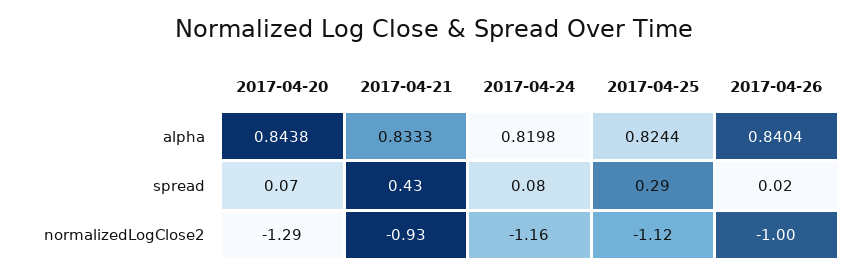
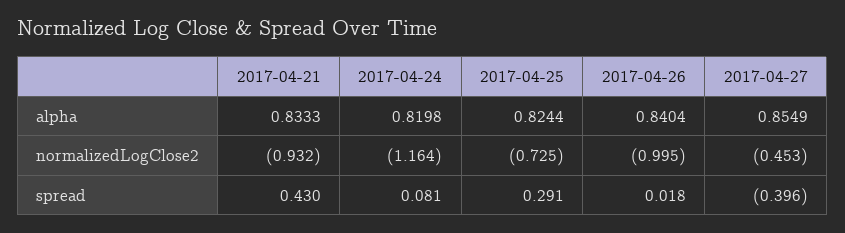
2017-04-20, alpha: 0.8438 -> none
2017-04-20, spread: 0.07 -> none
2017-04-20, normalizedLogClose2: -1.29 -> none
2017-04-25, normalizedLogClose2: -1.12 -> -0.725
2017-04-27, alpha: none -> 0.8549
2017-04-27, normalizedLogClose2: none -> -0.453
2017-04-27, spread: none -> -0.396

